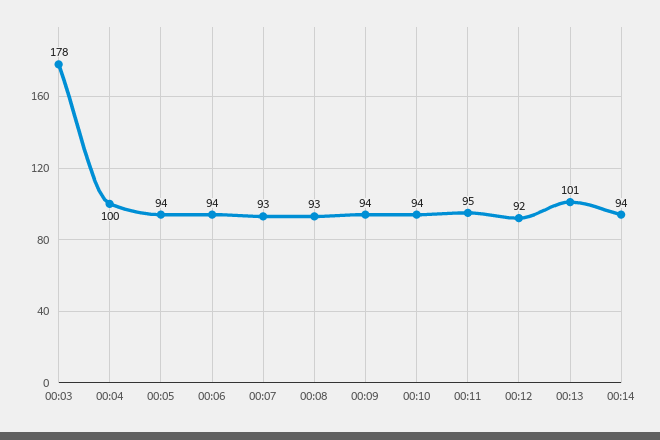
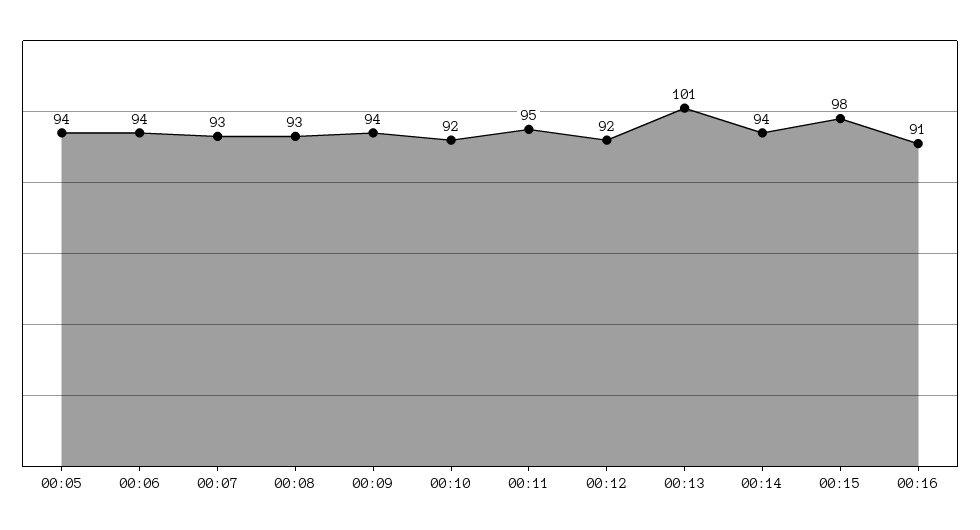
00:03: 178 -> none
00:04: 100 -> none
00:10: 94 -> 92
00:15: none -> 98
00:16: none -> 91

